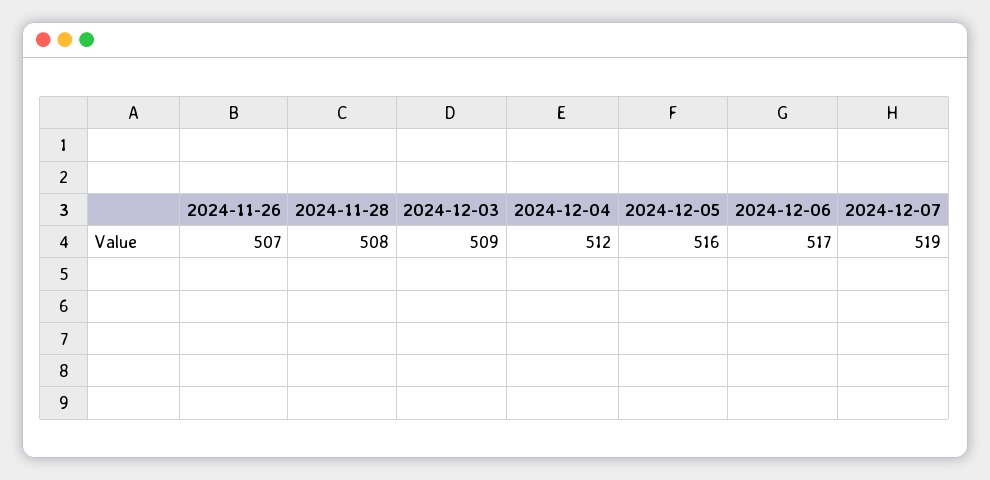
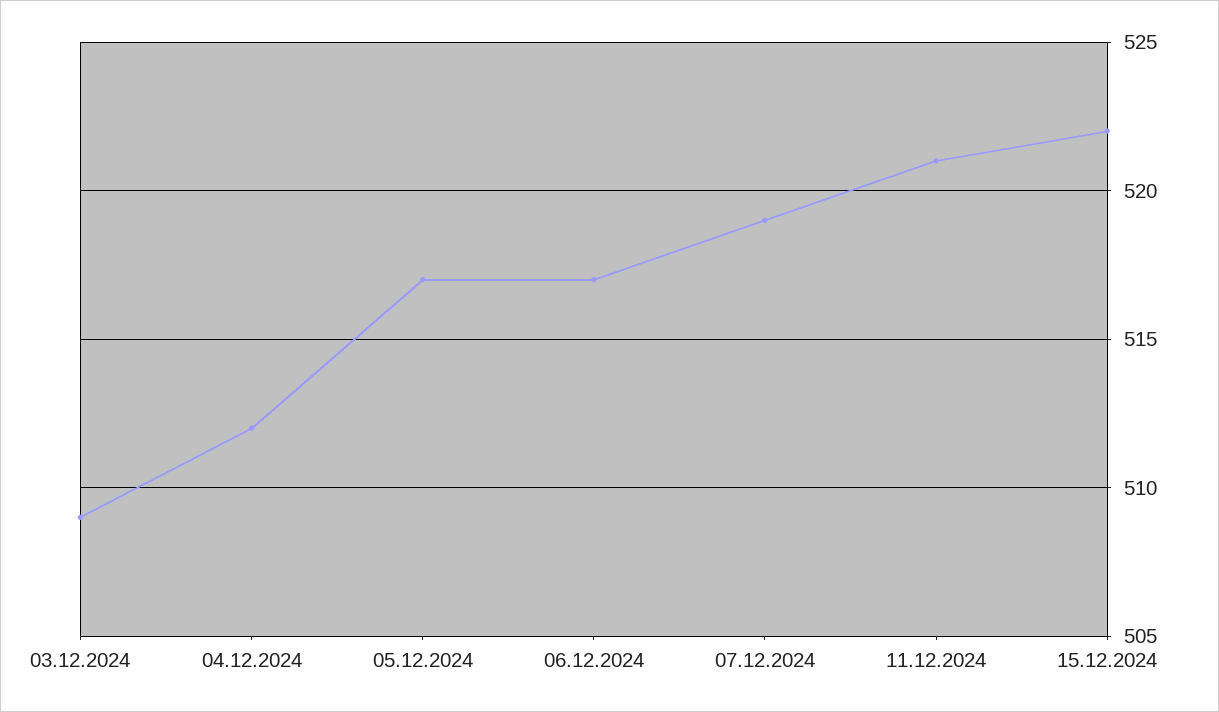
2024-11-26: 507 -> none
2024-11-28: 508 -> none
2024-12-05: 516 -> 517
11.12.2024: none -> 521
15.12.2024: none -> 522

